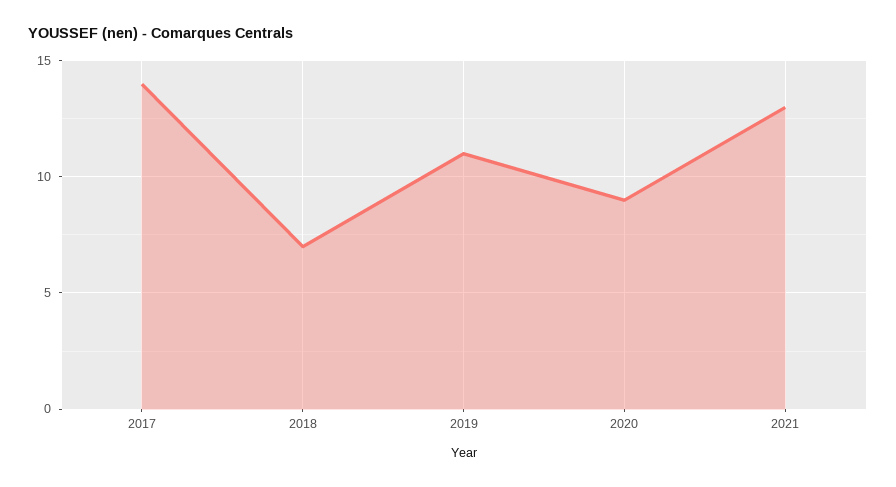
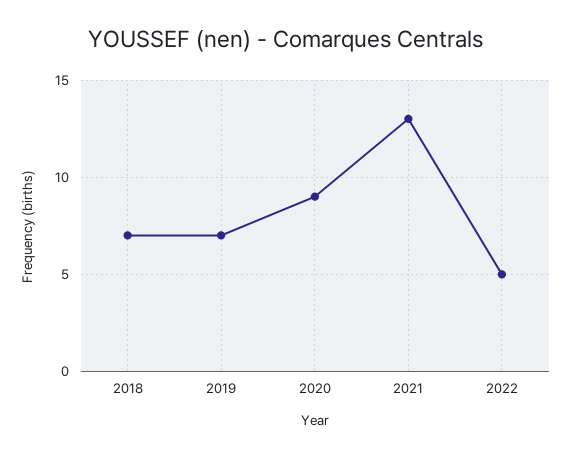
2017: 14 -> none
2019: 11 -> 7
2022: none -> 5

